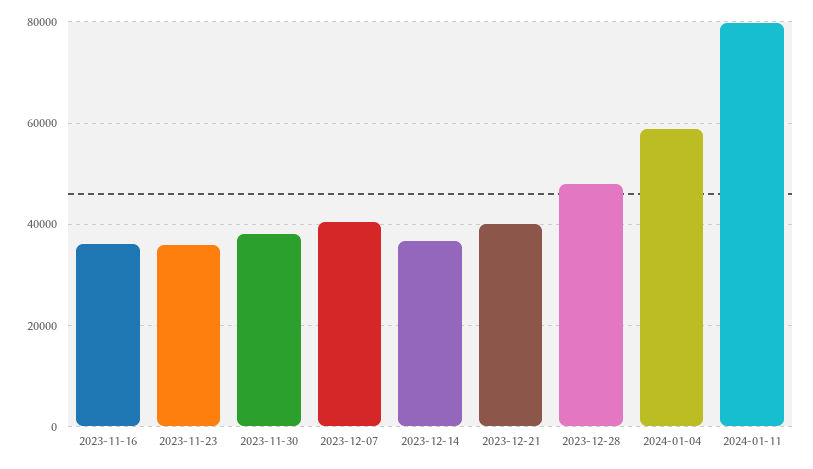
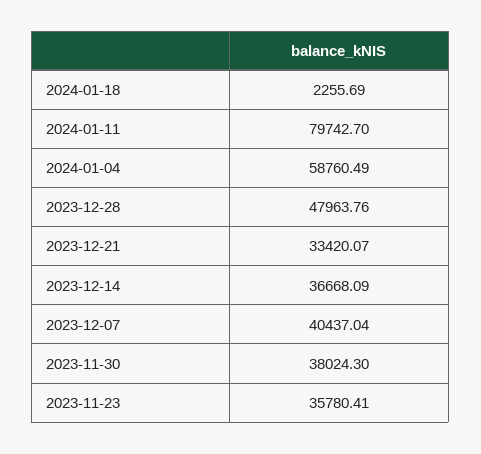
2023-11-16: 36000 -> none
2023-12-21: 40000 -> 33420.07
2024-01-18: none -> 2255.69

